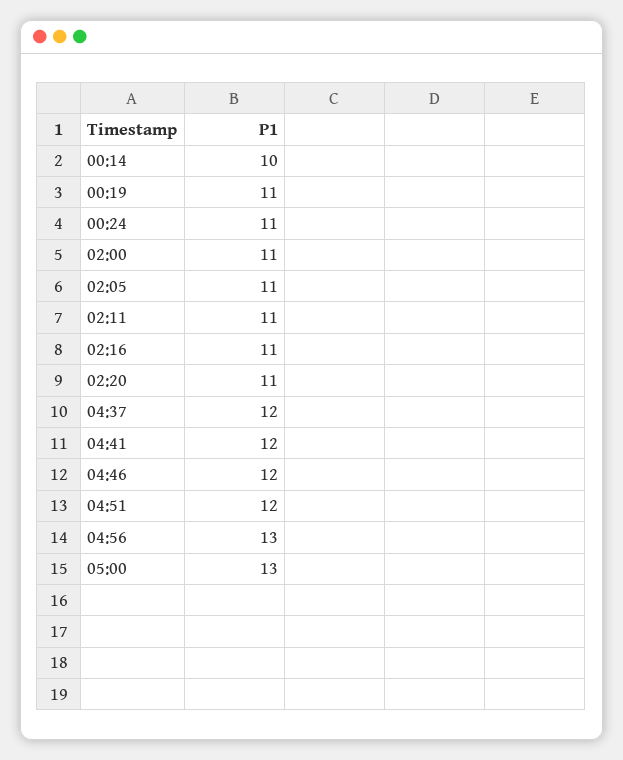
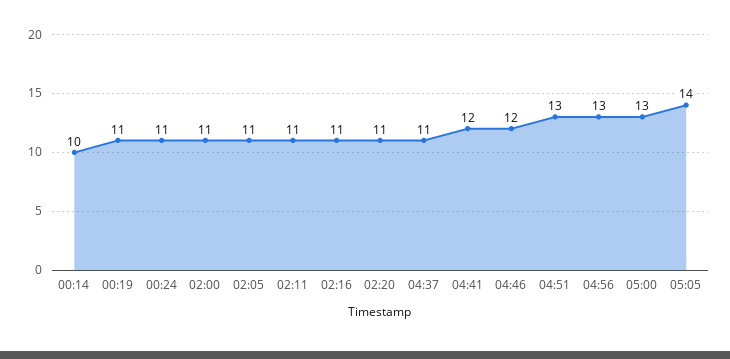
04:37: 12 -> 11
04:51: 12 -> 13
05:05: none -> 14

